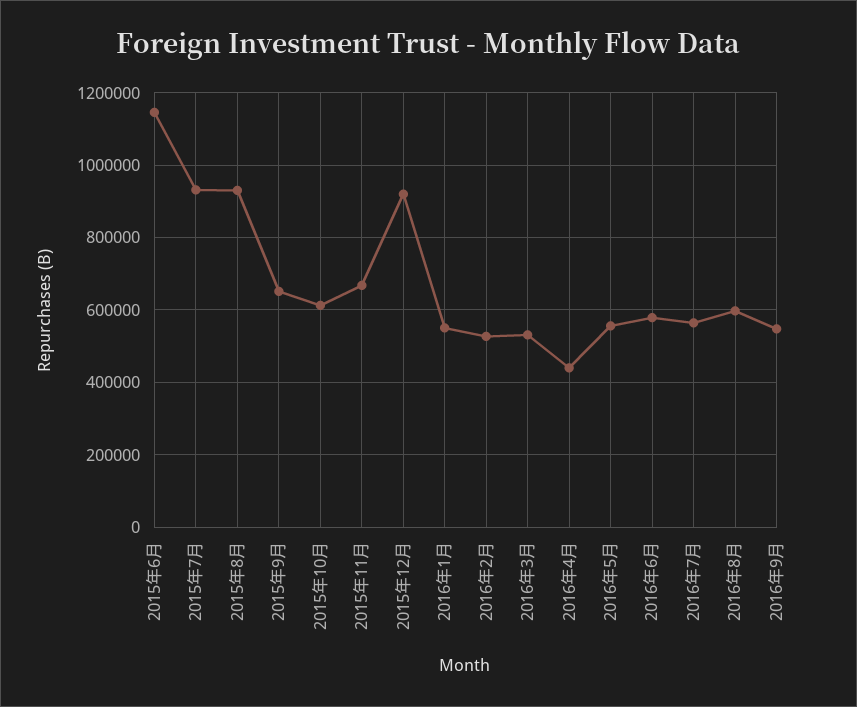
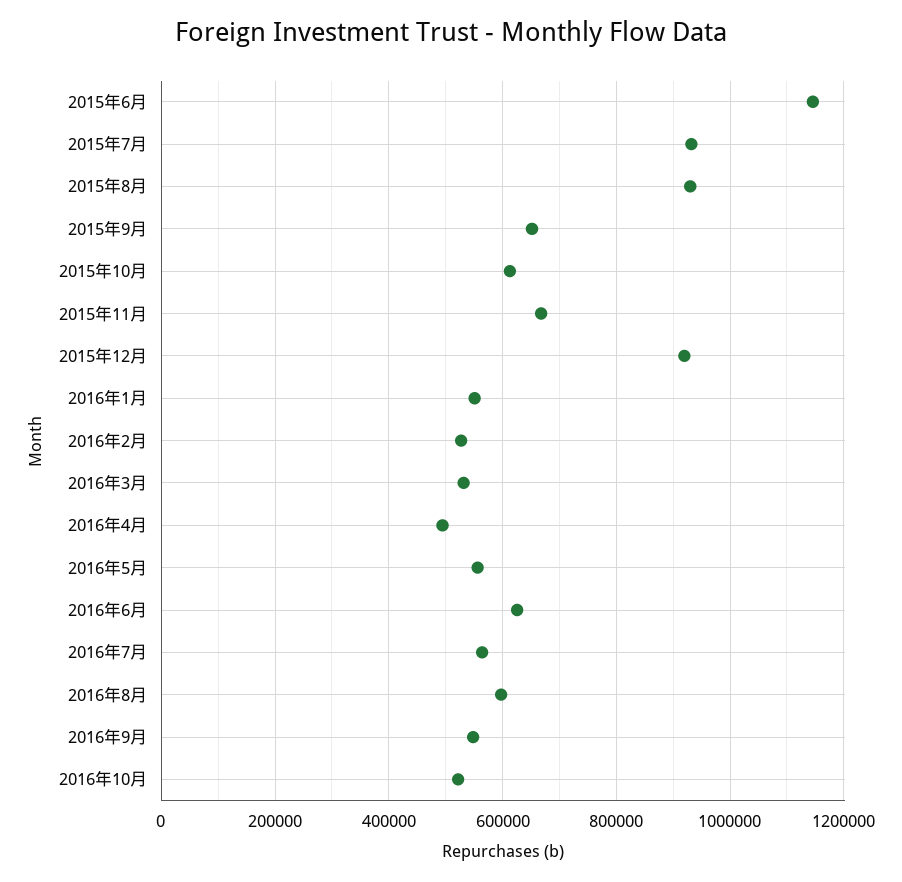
2016年4月: 440000 -> 500000
2016年6月: 580000 -> 620000
2016年10月: none -> 520000

